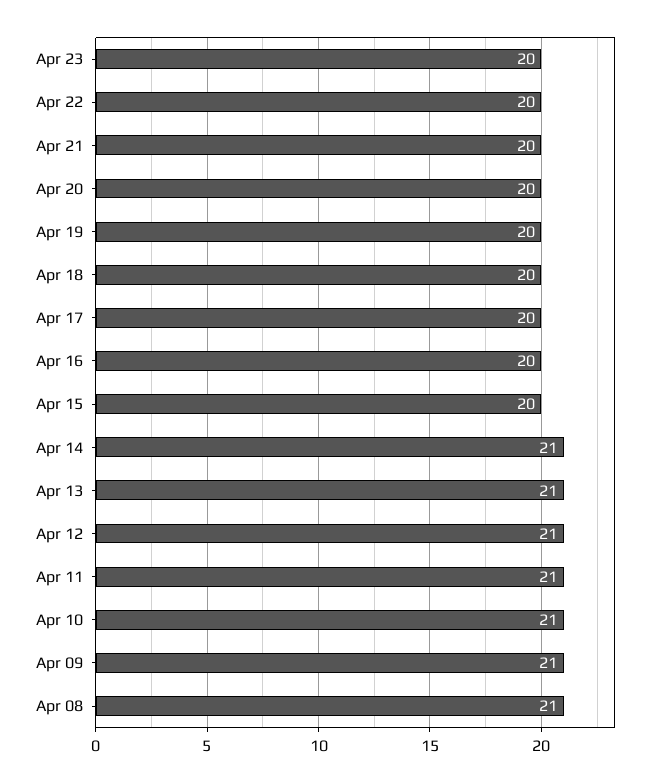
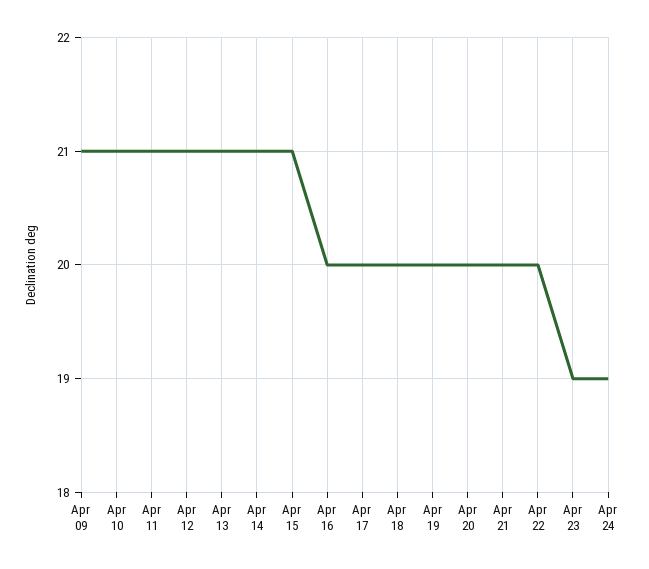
Apr 23: 20 -> 19
Apr 15: 20 -> 21
Apr 08: 21 -> none
Apr 24: none -> 19

